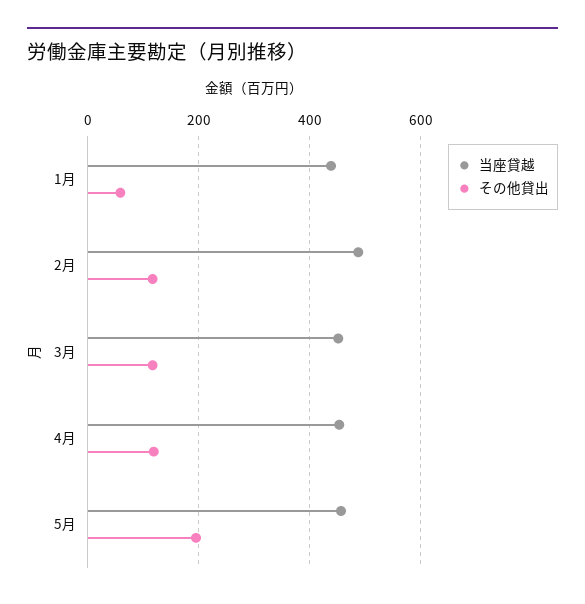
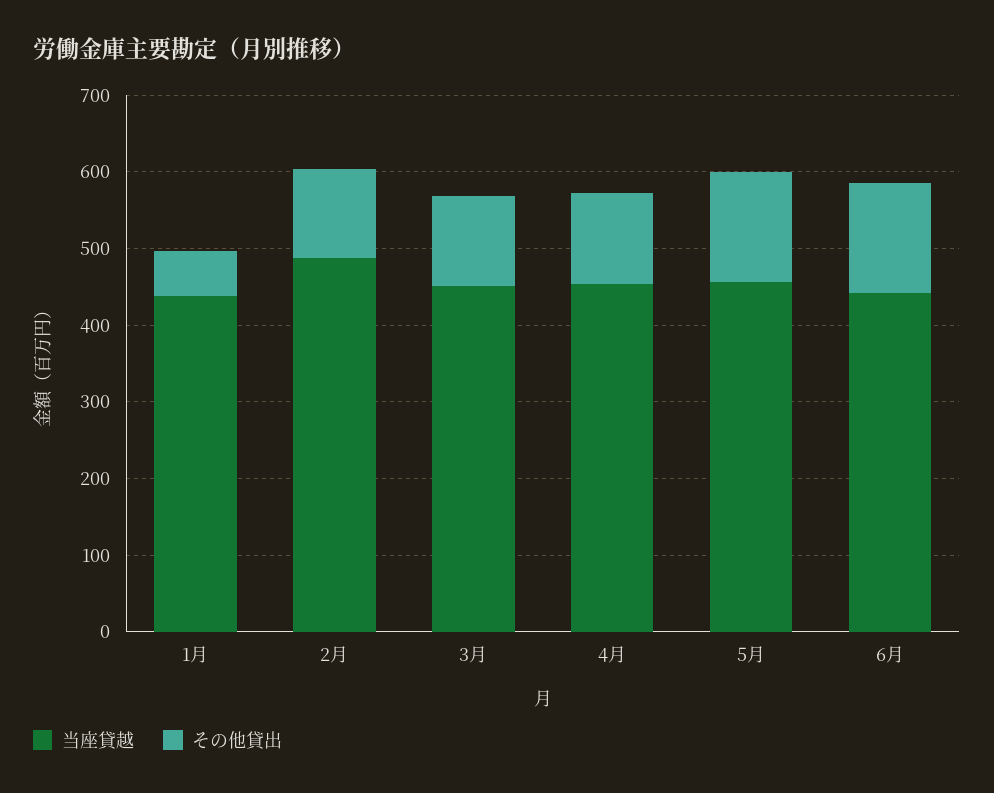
その他貸出, 5月: 200 -> 140
当座貸越, 6月: none -> 440
その他貸出, 6月: none -> 140

